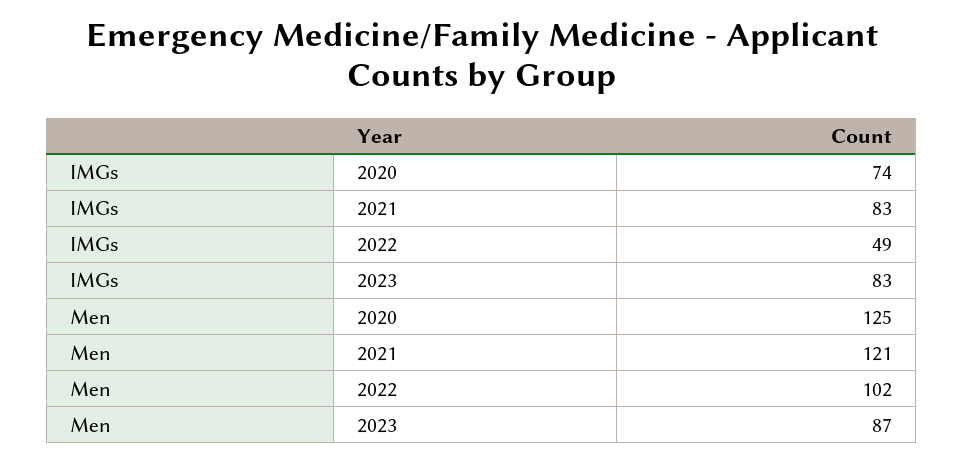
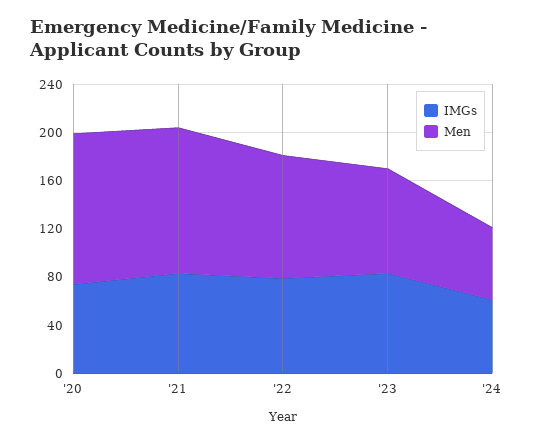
IMGs, 2022: 49 -> 80
IMGs, '24: none -> 60
Men, '24: none -> 60

